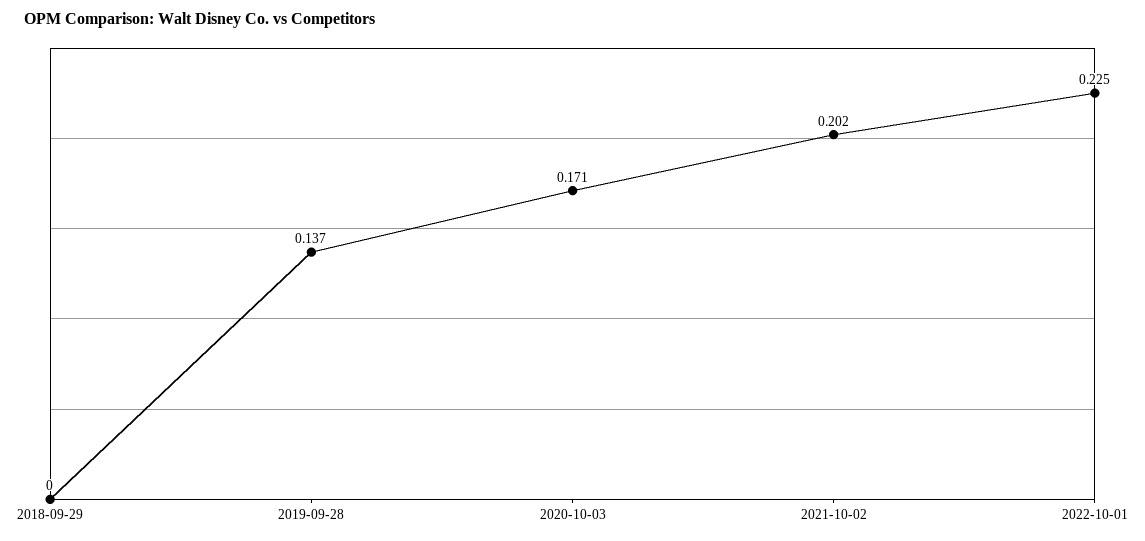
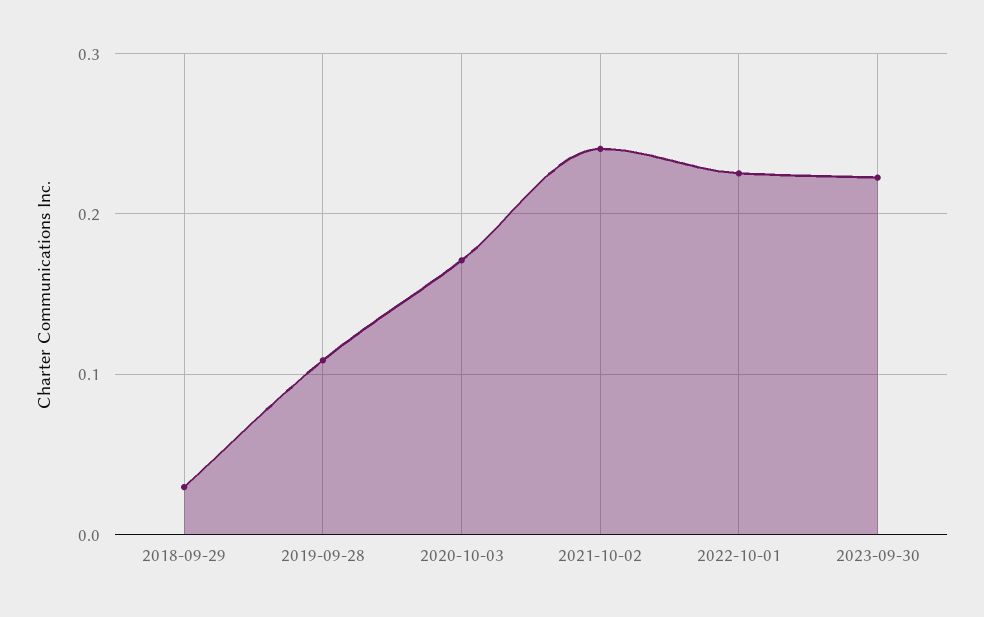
2018-09-29: 0 -> 0.03
2019-09-28: 0.137 -> 0.11
2021-10-02: 0.202 -> 0.24
2023-09-30: none -> 0.22

